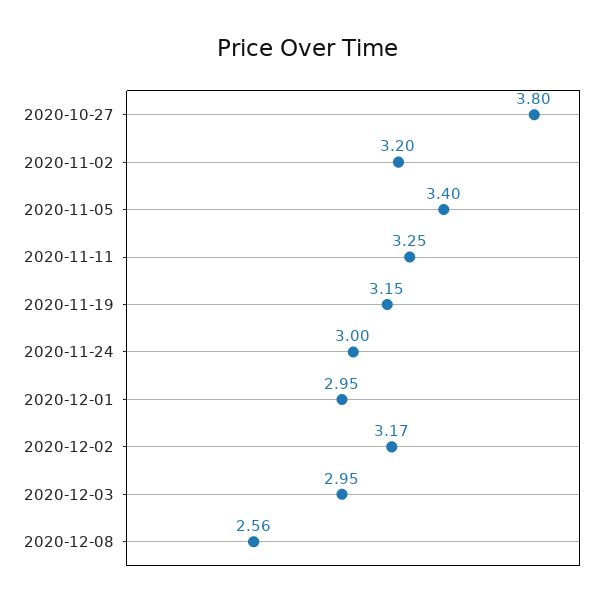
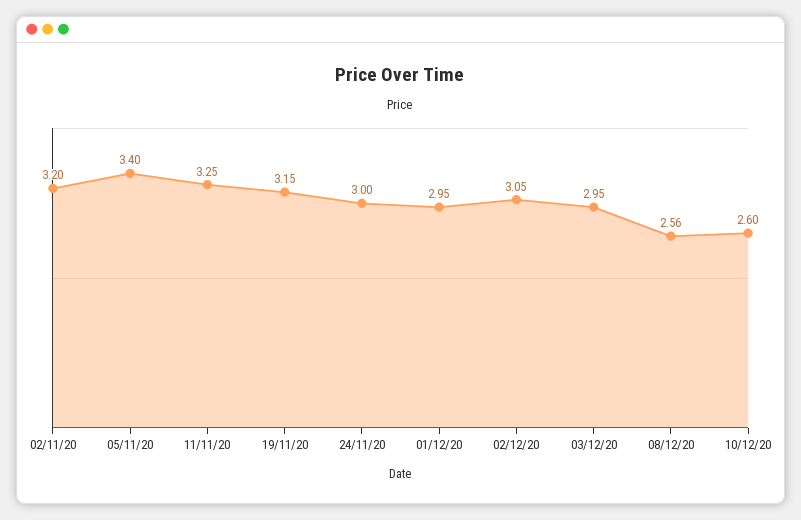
2020-10-27: 3.8 -> none
2020-12-02: 3.17 -> 3.05
10/12/20: none -> 2.6

